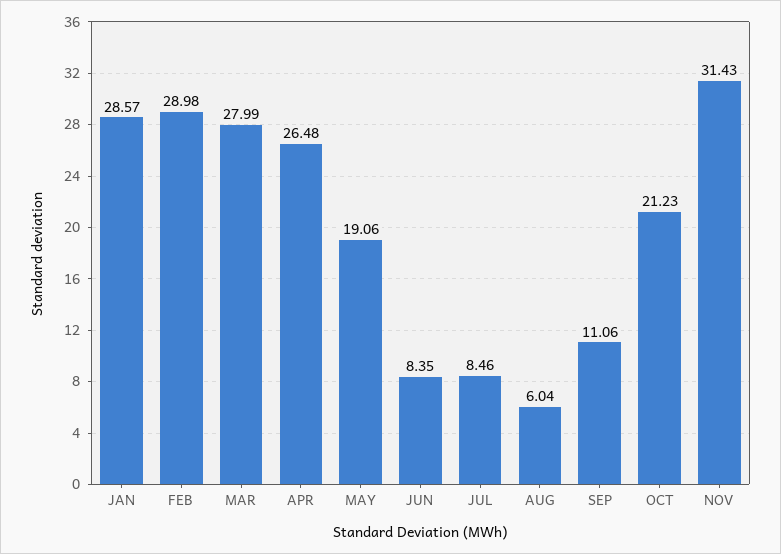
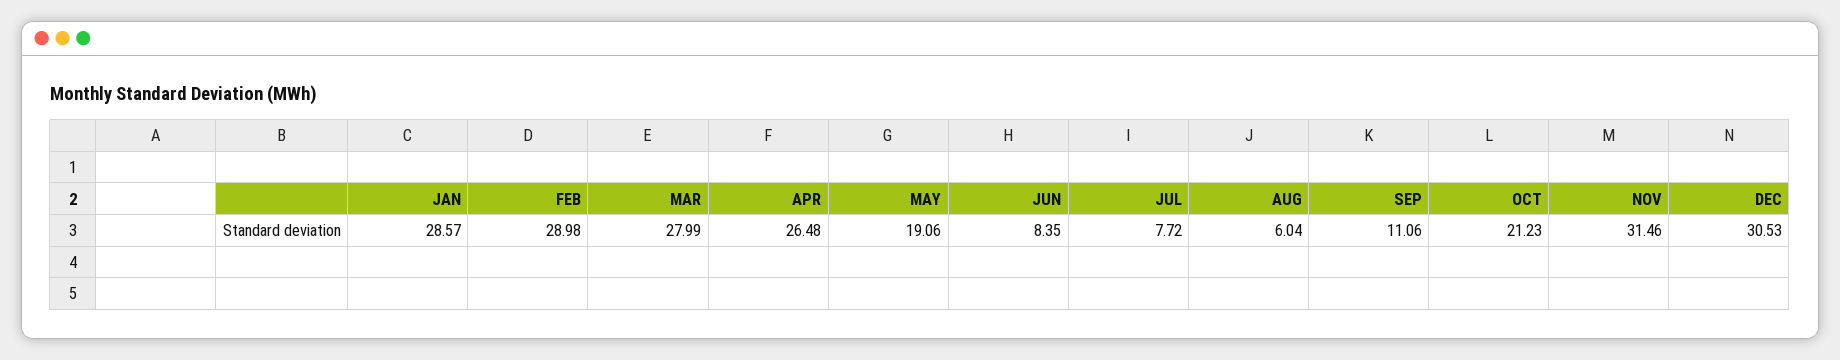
JUL: 8.46 -> 7.72
NOV: 31.43 -> 31.46
DEC: none -> 30.53

